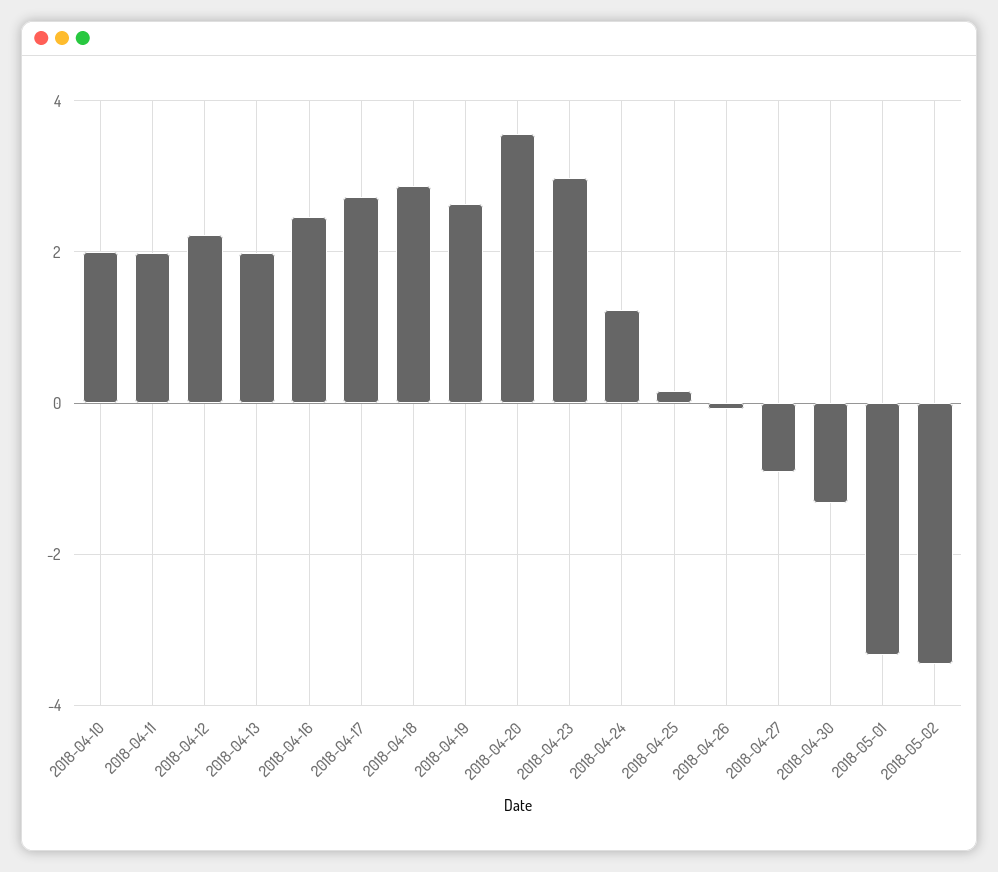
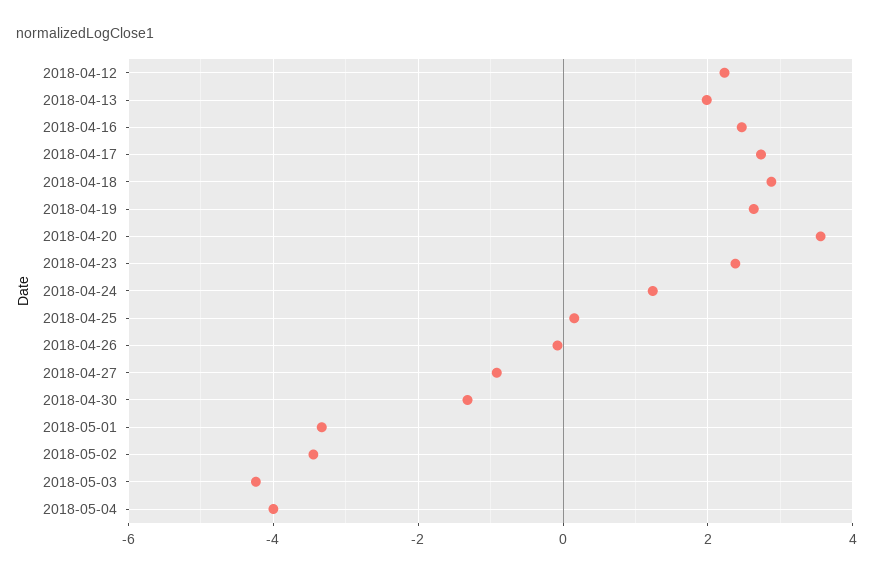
2018-04-10: 2 -> none
2018-04-11: 2 -> none
2018-04-23: 3 -> 2.4
2018-05-03: none -> -4.2
2018-05-04: none -> -4

